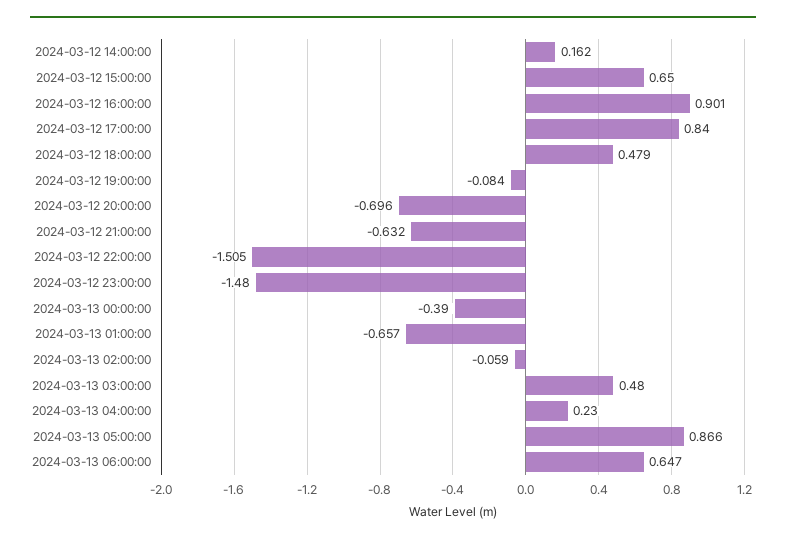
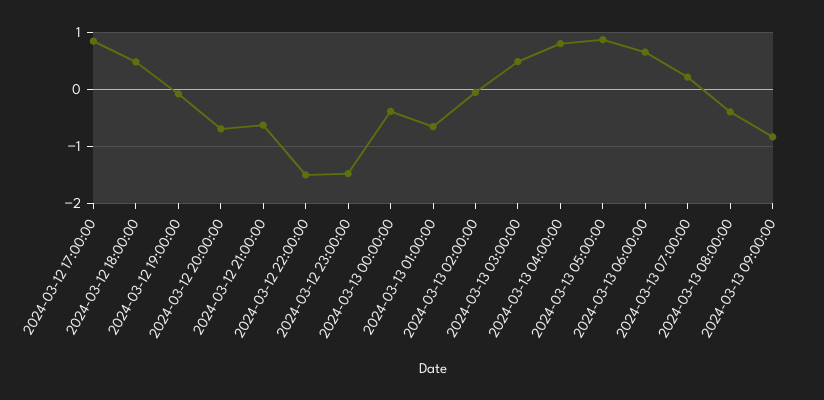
2024-03-12 14:00:00: 0.162 -> none
2024-03-12 15:00:00: 0.65 -> none
2024-03-12 16:00:00: 0.901 -> none
2024-03-13 04:00:00: 0.23 -> 0.8
2024-03-13 07:00:00: none -> 0.2
2024-03-13 08:00:00: none -> -0.4
2024-03-13 09:00:00: none -> -0.8

